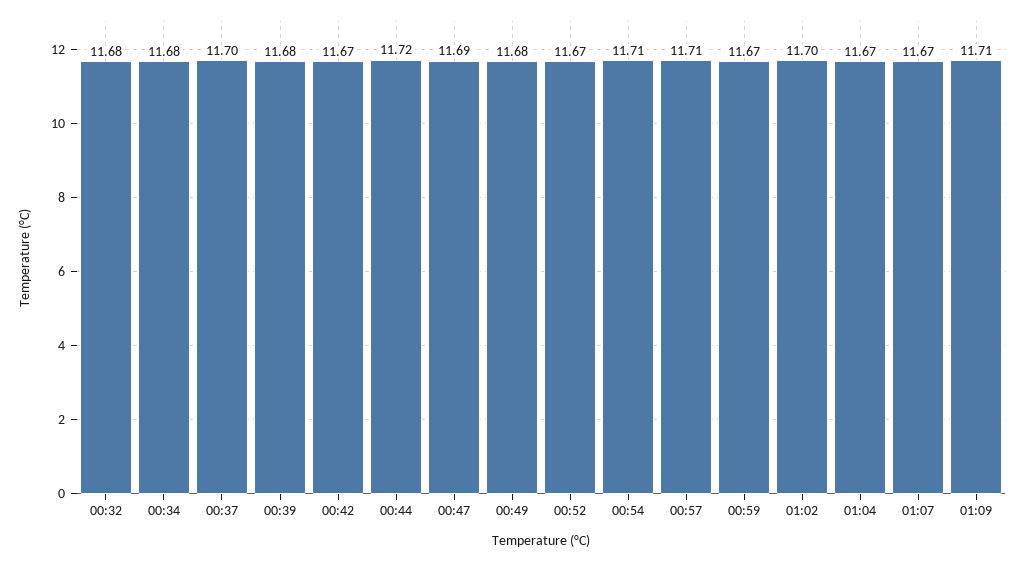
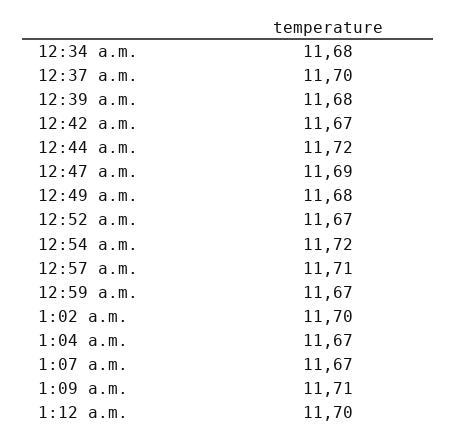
00:32: 11.68 -> none
00:54: 11.71 -> 11.72
1:12 a.m.: none -> 11.7

